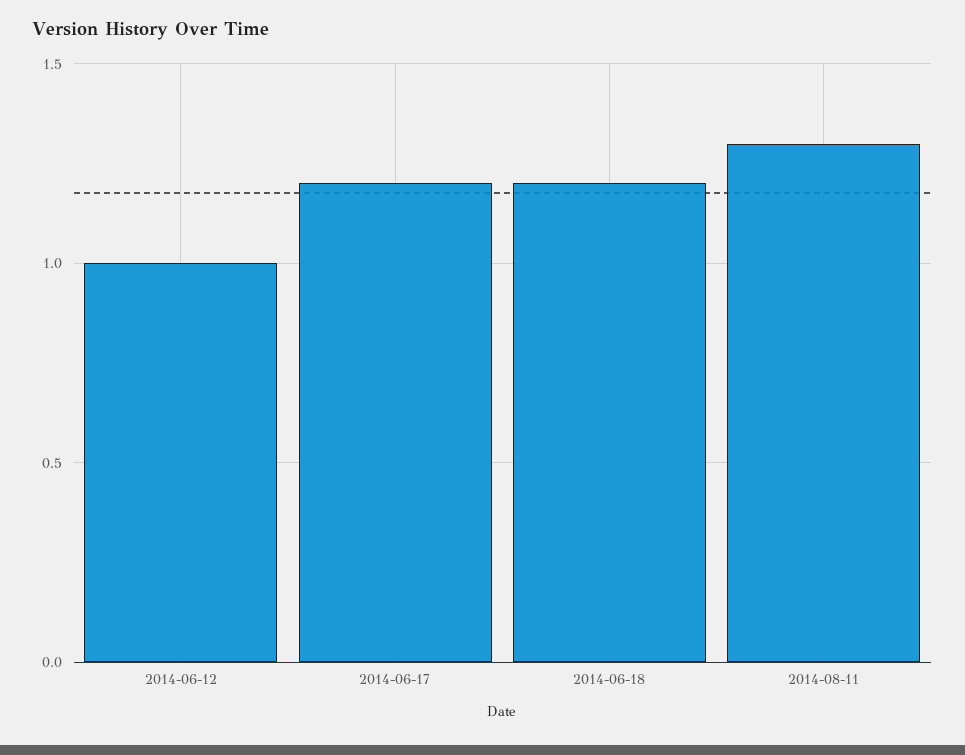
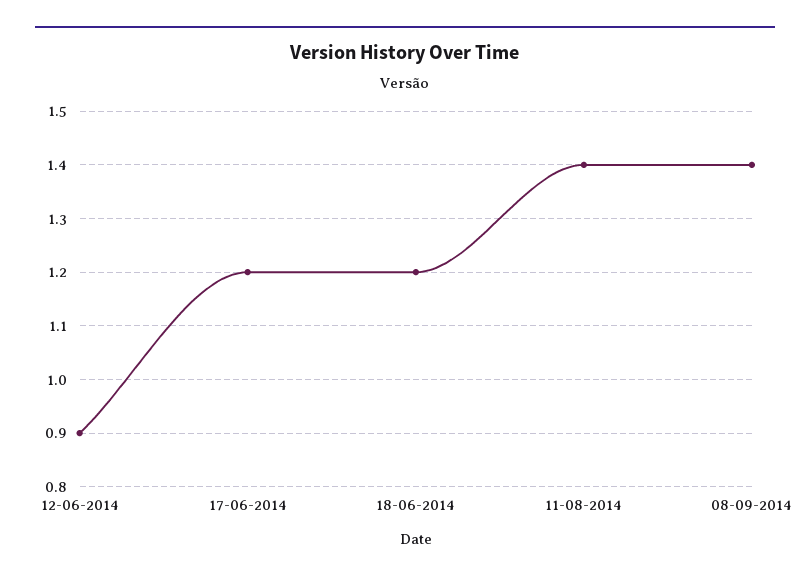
2014-06-12: 1 -> 0.9
2014-08-11: 1.3 -> 1.4
08-09-2014: none -> 1.4

